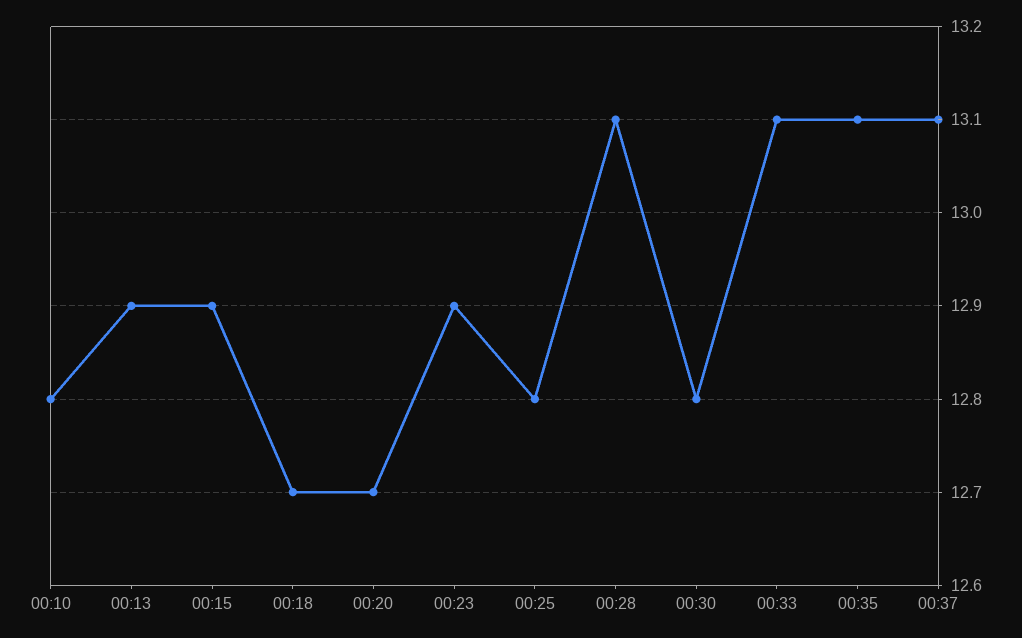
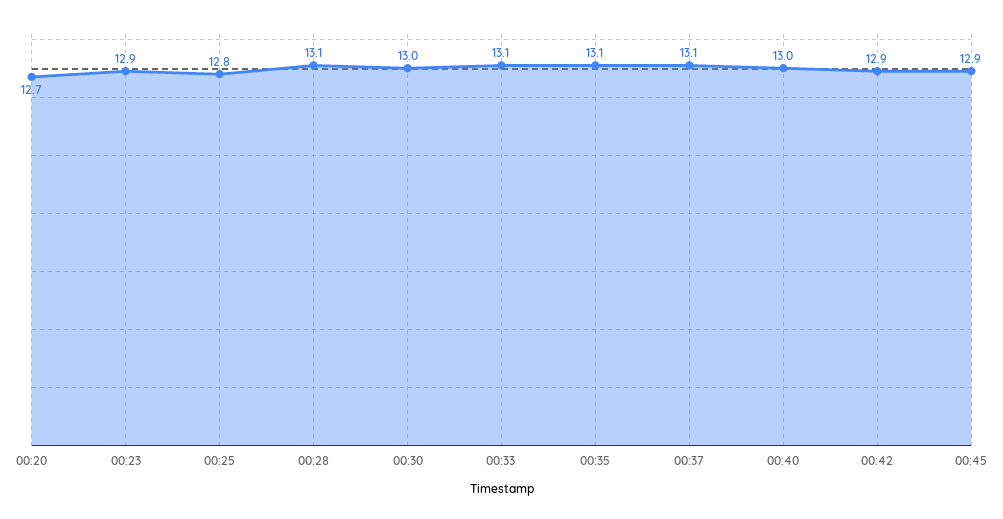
00:10: 12.8 -> none
00:13: 12.9 -> none
00:15: 12.9 -> none
00:18: 12.7 -> none
00:30: 12.8 -> 13
00:40: none -> 13
00:42: none -> 12.9
00:45: none -> 12.9

